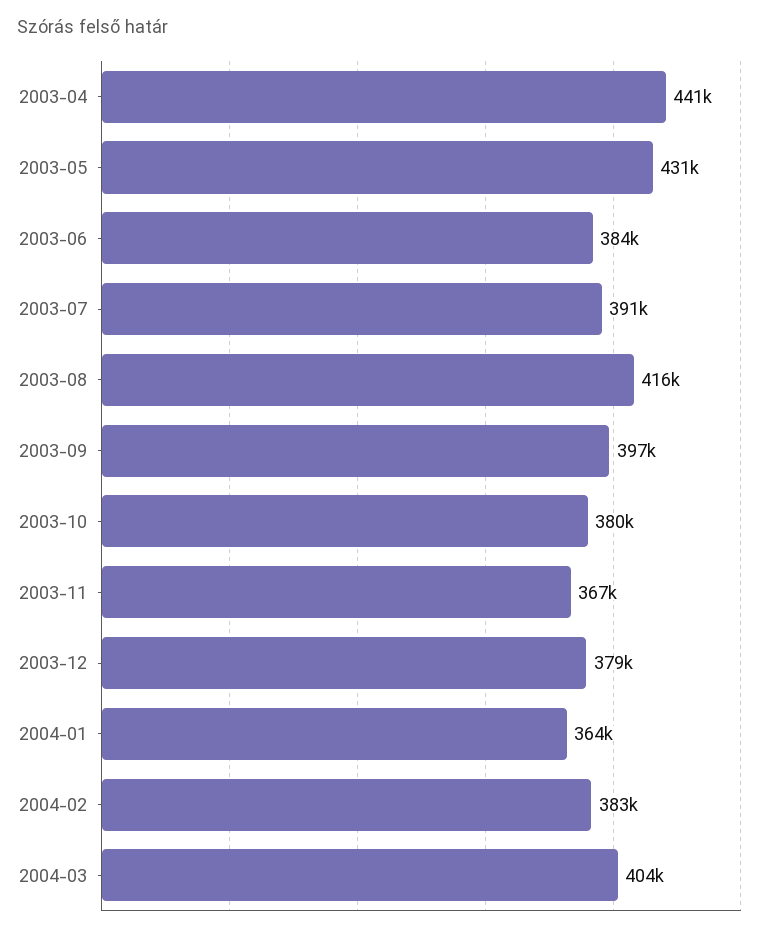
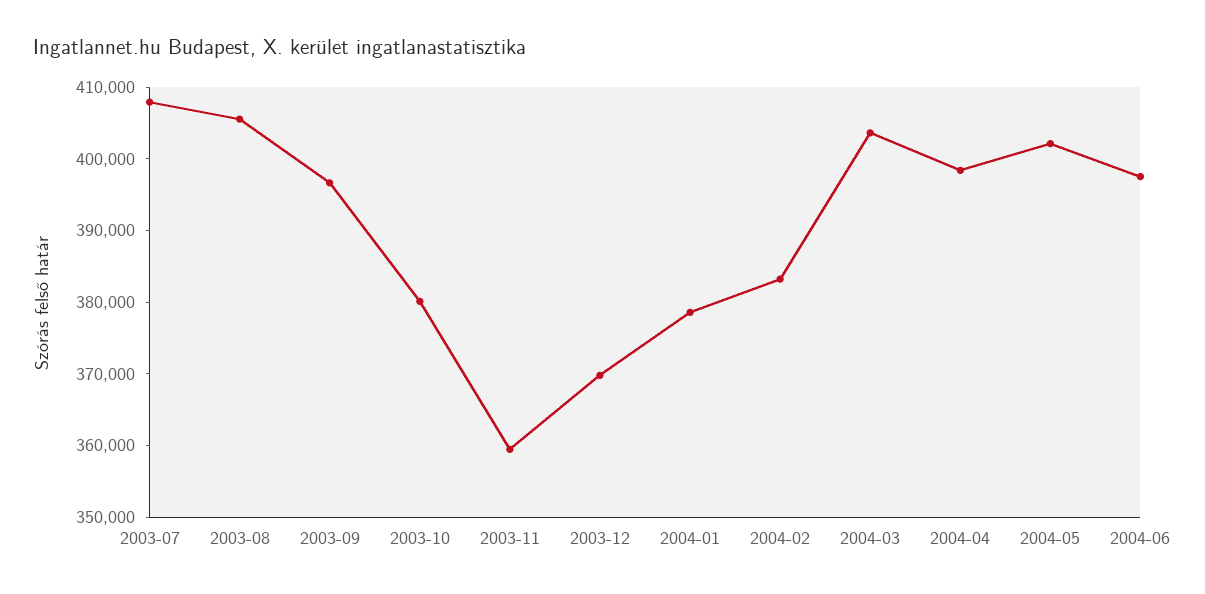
2003-04: 441000 -> none
2003-05: 431000 -> none
2003-06: 384000 -> none
2003-07: 391000 -> 408000
2003-08: 416000 -> 406000
2003-11: 367000 -> 360000
2003-12: 379000 -> 370000
2004-01: 364000 -> 378000
2004-04: none -> 398000
2004-05: none -> 402000
2004-06: none -> 398000

